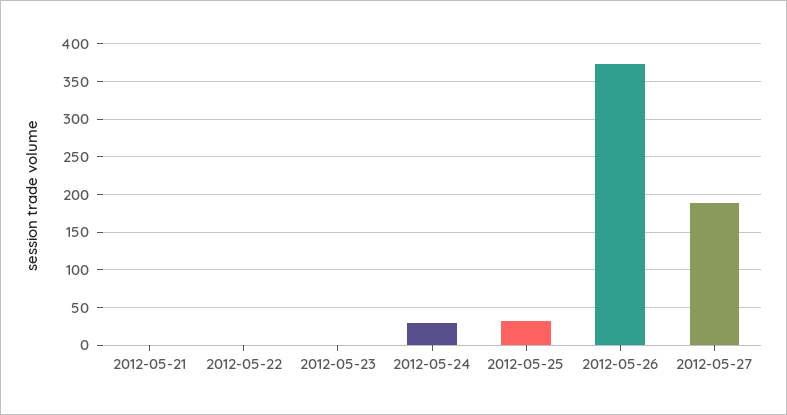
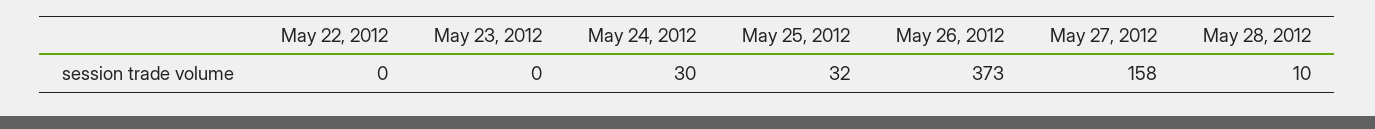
2012-05-21: 0 -> none
2012-05-27: 190 -> 158
May 28, 2012: none -> 10

